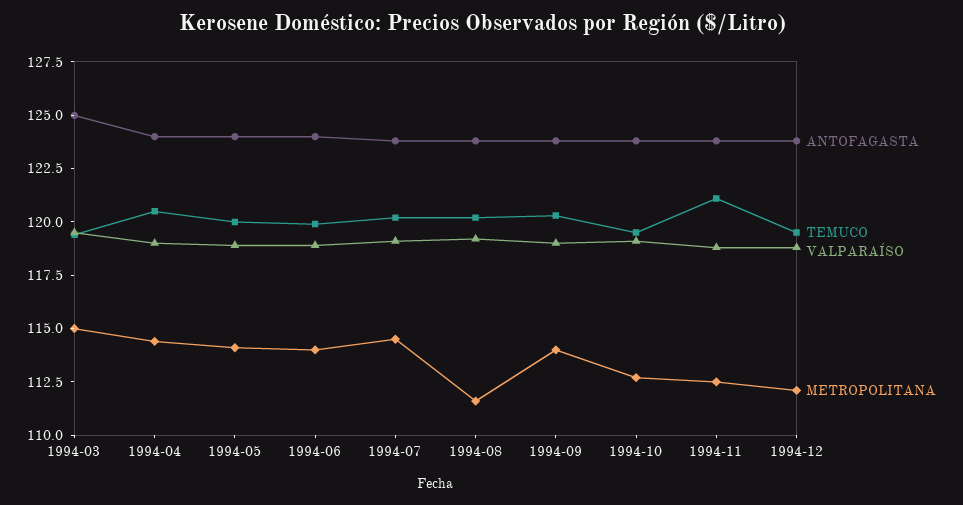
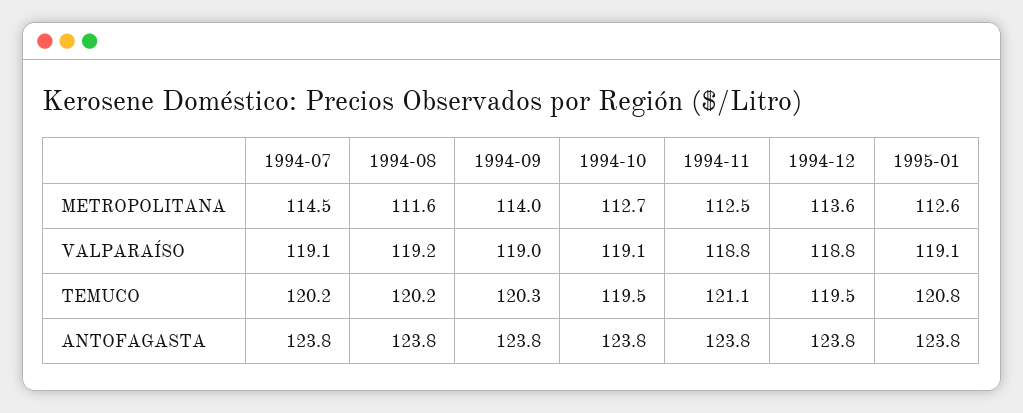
ANTOFAGASTA, 1994-03: 125 -> none
TEMUCO, 1994-03: 119.5 -> none
VALPARAÍSO, 1994-03: 119.5 -> none
METROPOLITANA, 1994-03: 115 -> none
ANTOFAGASTA, 1994-04: 124 -> none
TEMUCO, 1994-04: 120.5 -> none
VALPARAÍSO, 1994-04: 119 -> none
METROPOLITANA, 1994-04: 114.5 -> none
ANTOFAGASTA, 1994-05: 124 -> none
TEMUCO, 1994-05: 120 -> none
VALPARAÍSO, 1994-05: 119 -> none
METROPOLITANA, 1994-05: 114 -> none
ANTOFAGASTA, 1994-06: 124 -> none
TEMUCO, 1994-06: 120 -> none
VALPARAÍSO, 1994-06: 119 -> none
METROPOLITANA, 1994-06: 114 -> none
METROPOLITANA, 1994-12: 112 -> 113.6
METROPOLITANA, 1995-01: none -> 112.6
VALPARAÍSO, 1995-01: none -> 119.1
TEMUCO, 1995-01: none -> 120.8
ANTOFAGASTA, 1995-01: none -> 123.8

